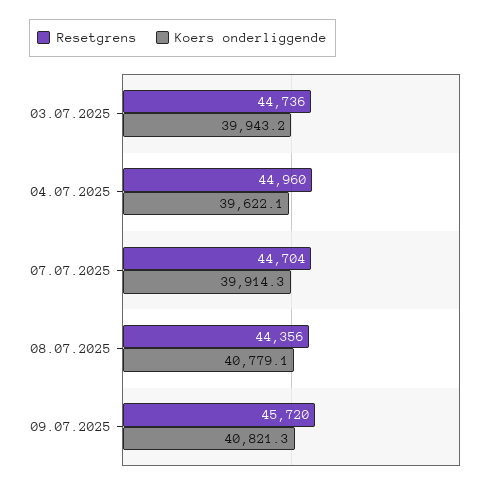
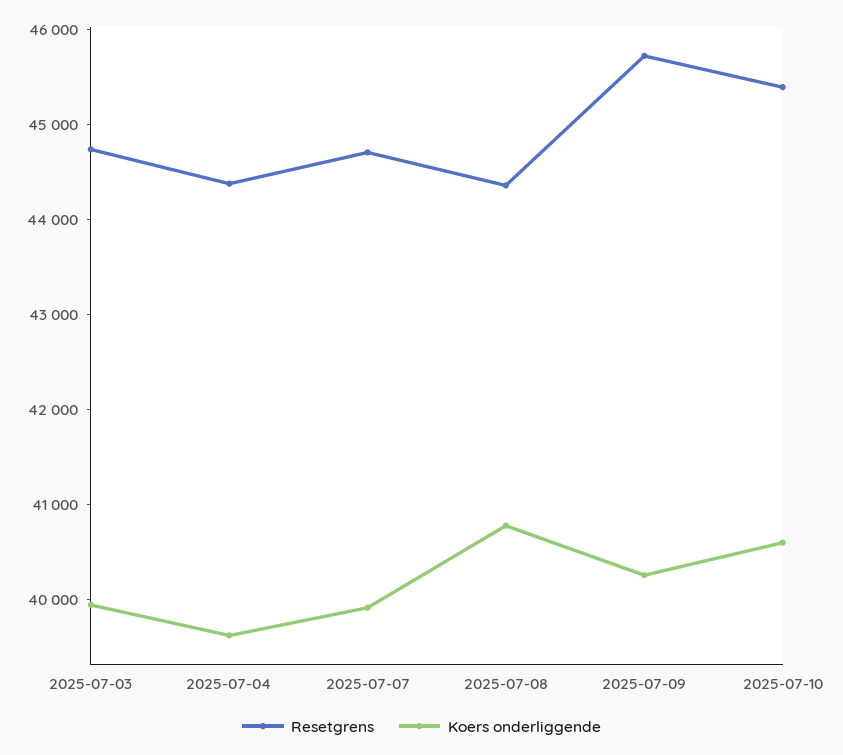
Resetgrens, 04.07.2025: 44960 -> 44400
Koers onderliggende, 09.07.2025: 40821.3 -> 40200
Resetgrens, 2025-07-10: none -> 45400
Koers onderliggende, 2025-07-10: none -> 40600

